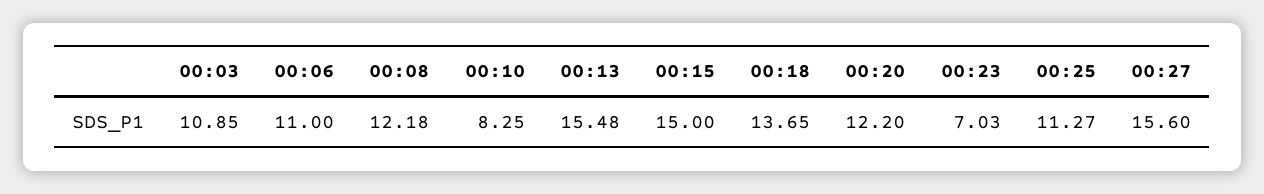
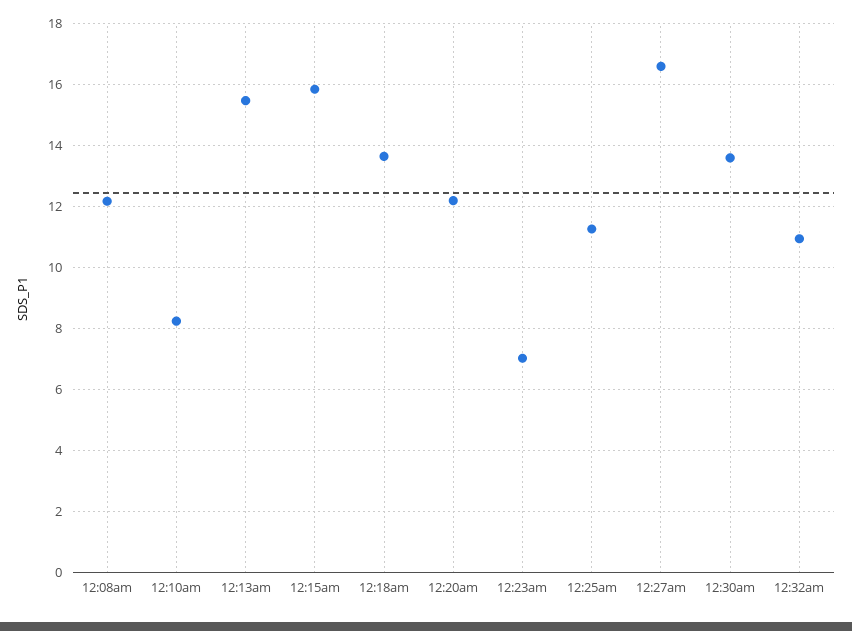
00:03: 10.85 -> none
00:06: 11 -> none
00:15: 15 -> 15.8
00:27: 15.6 -> 16.6
12:30am: none -> 13.6
12:32am: none -> 11

